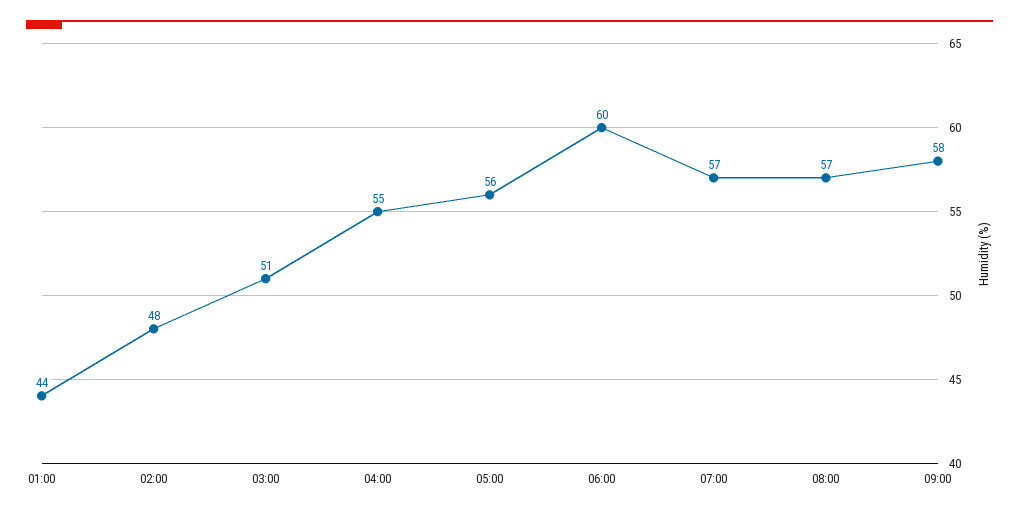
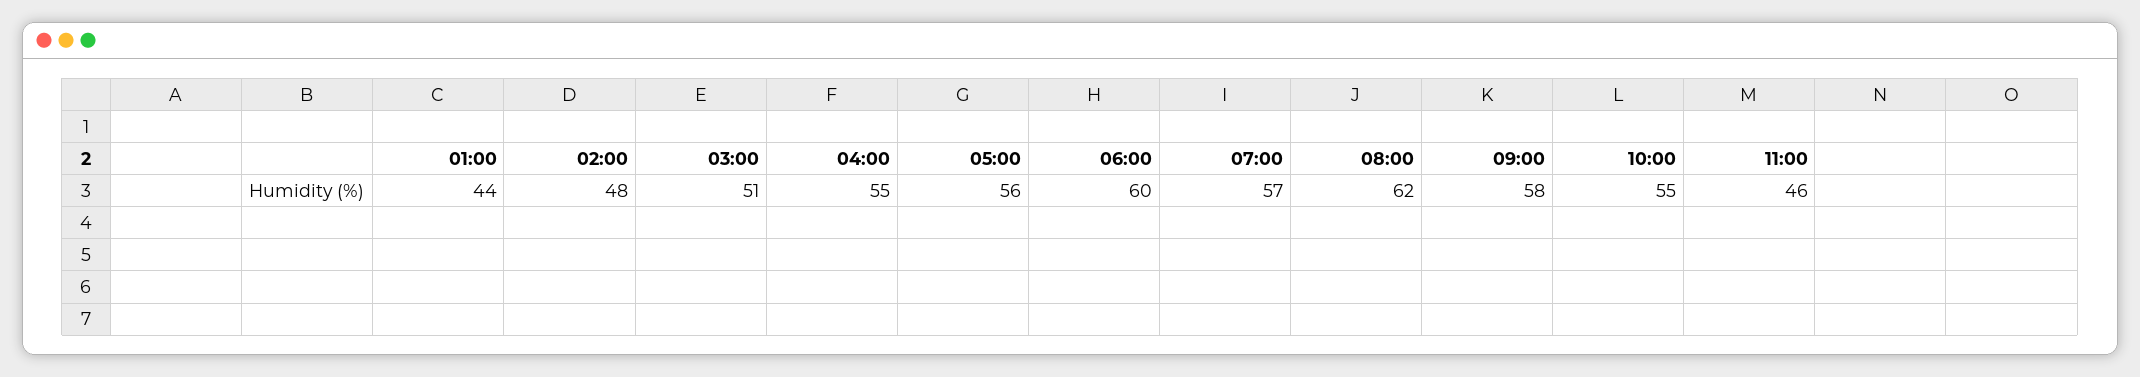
08:00: 57 -> 62
10:00: none -> 55
11:00: none -> 46

